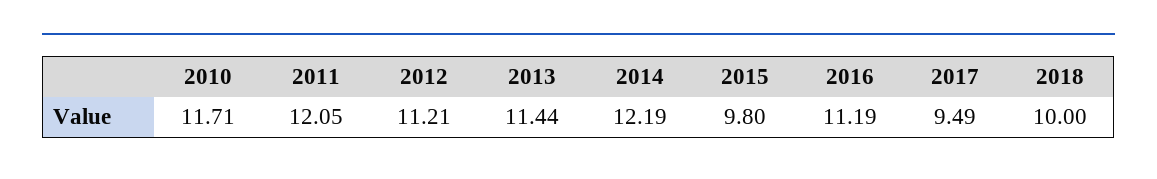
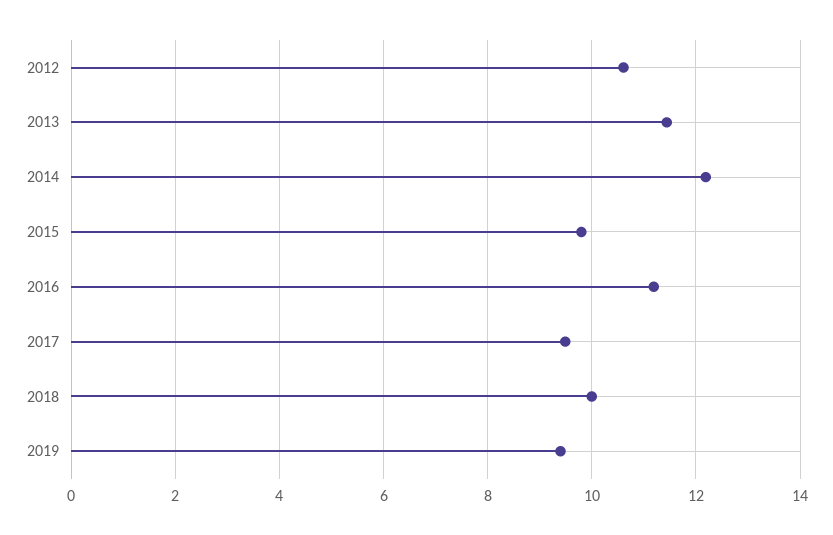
2010: 11.71 -> none
2011: 12.05 -> none
2012: 11.21 -> 10.6
2019: none -> 9.4

